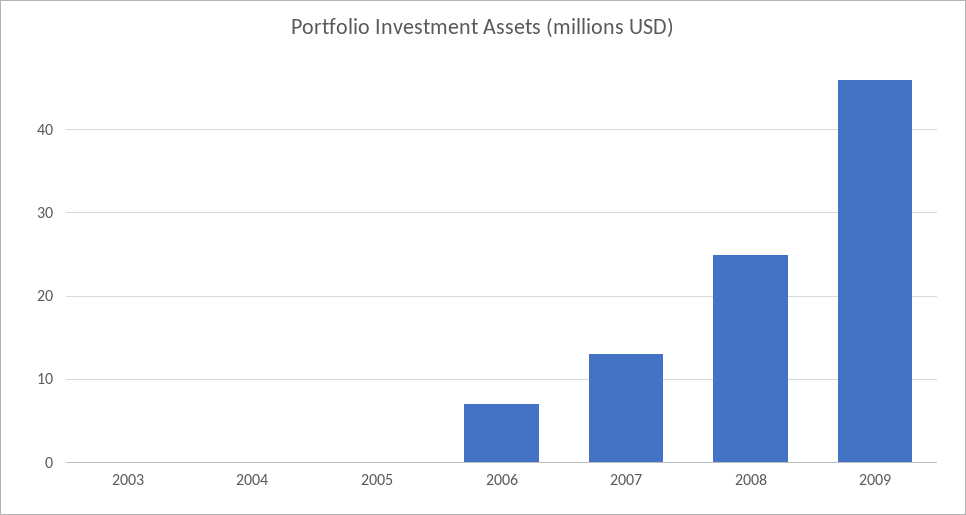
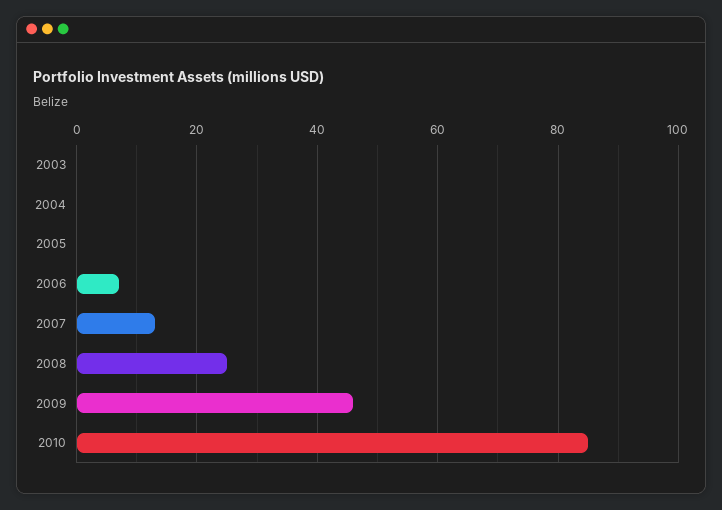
2010: none -> 85

